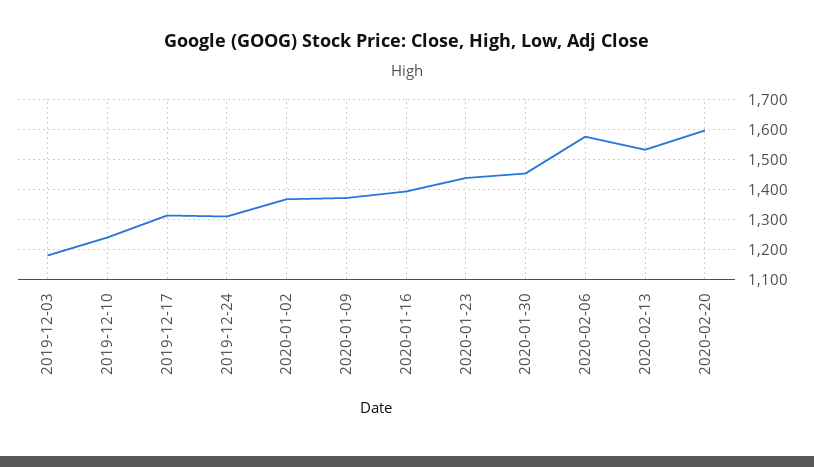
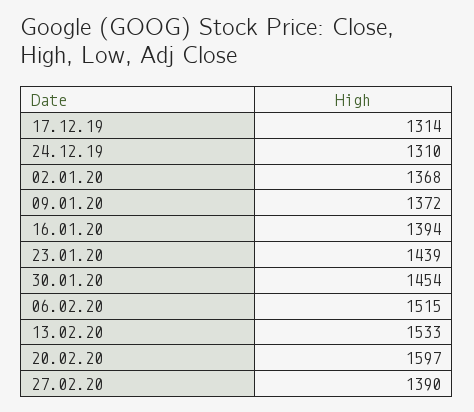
2019-12-03: 1180 -> none
2019-12-10: 1240 -> none
2020-02-06: 1580 -> 1515
27.02.20: none -> 1390

